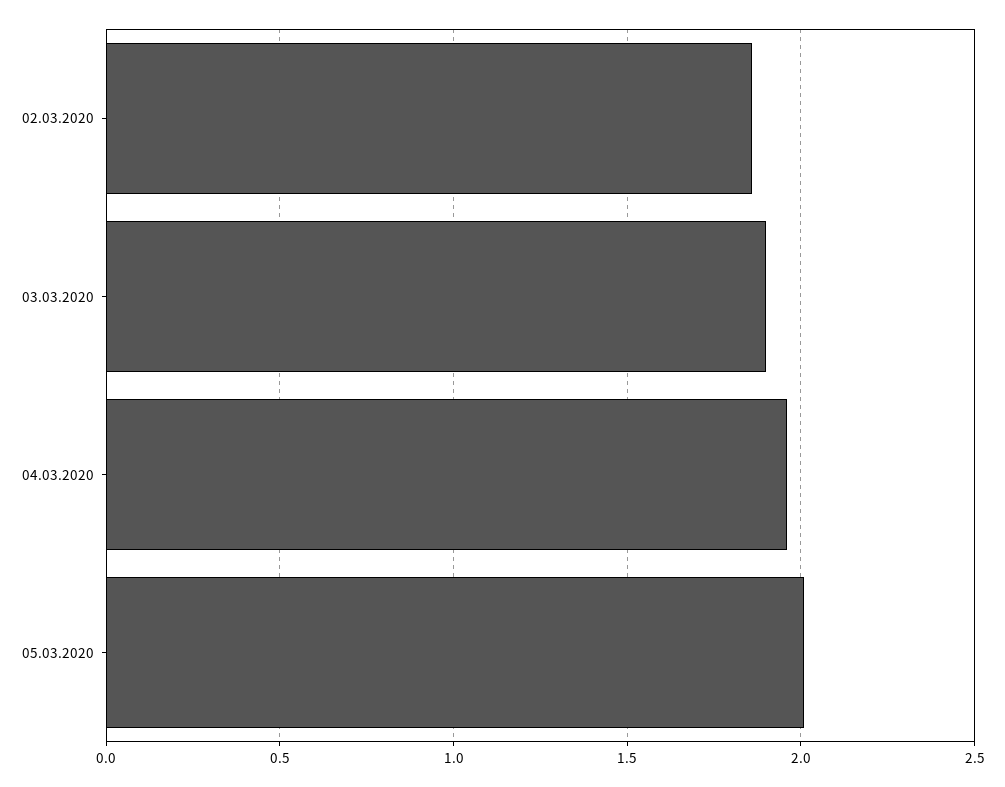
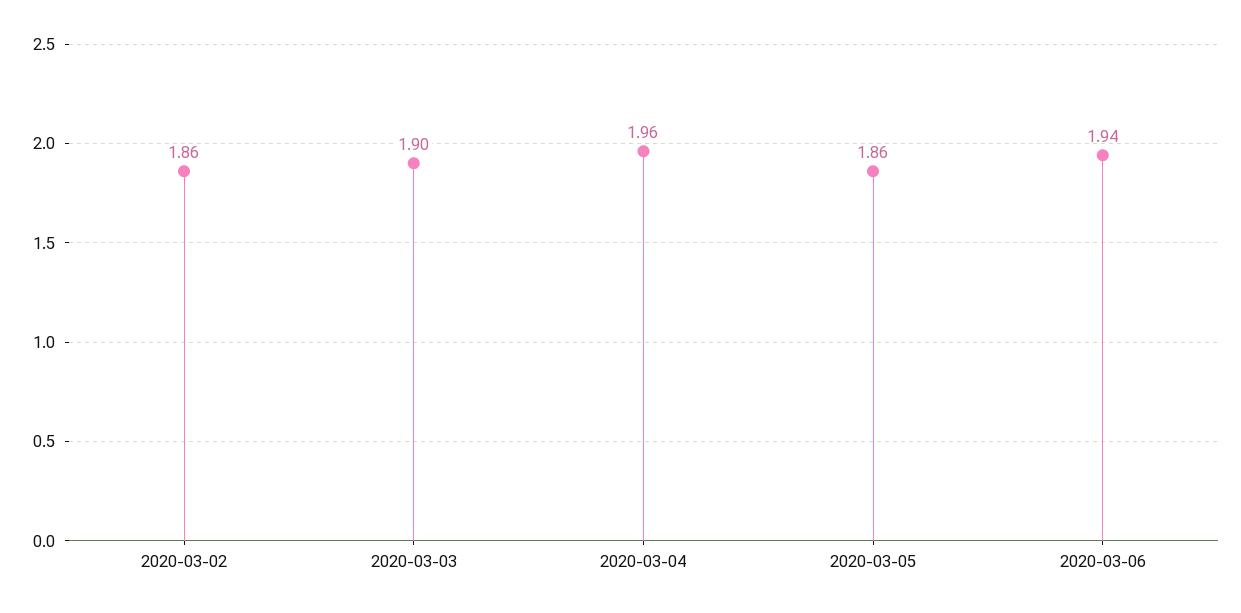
05.03.2020: 2 -> 1.86
2020-03-06: none -> 1.94

